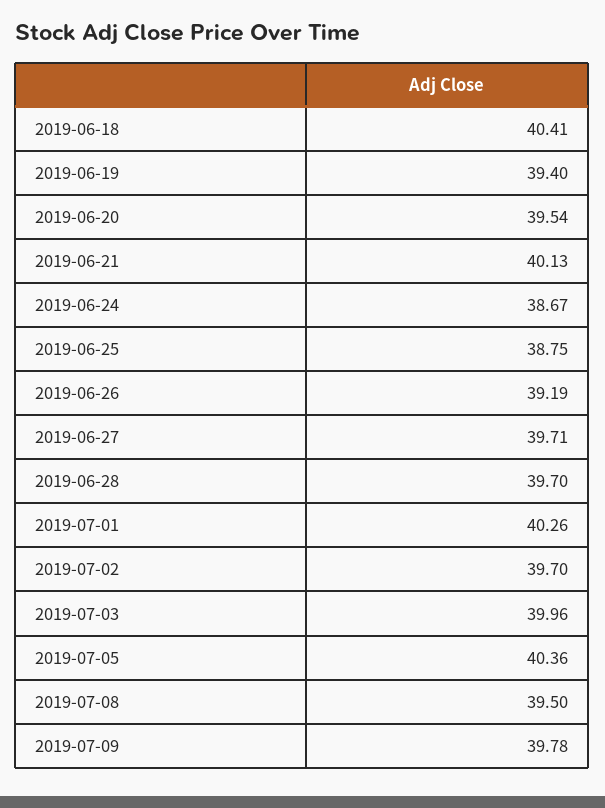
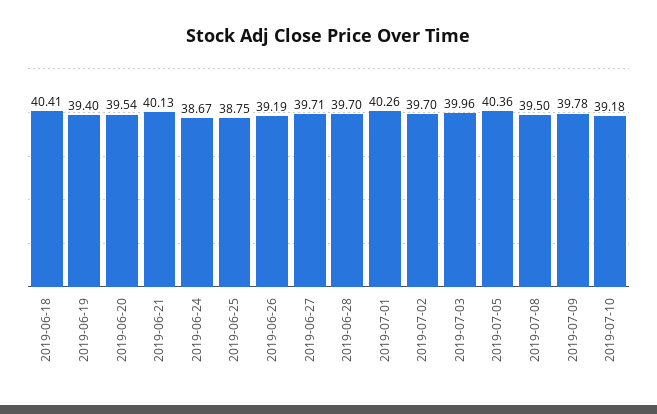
2019-07-10: none -> 39.18

